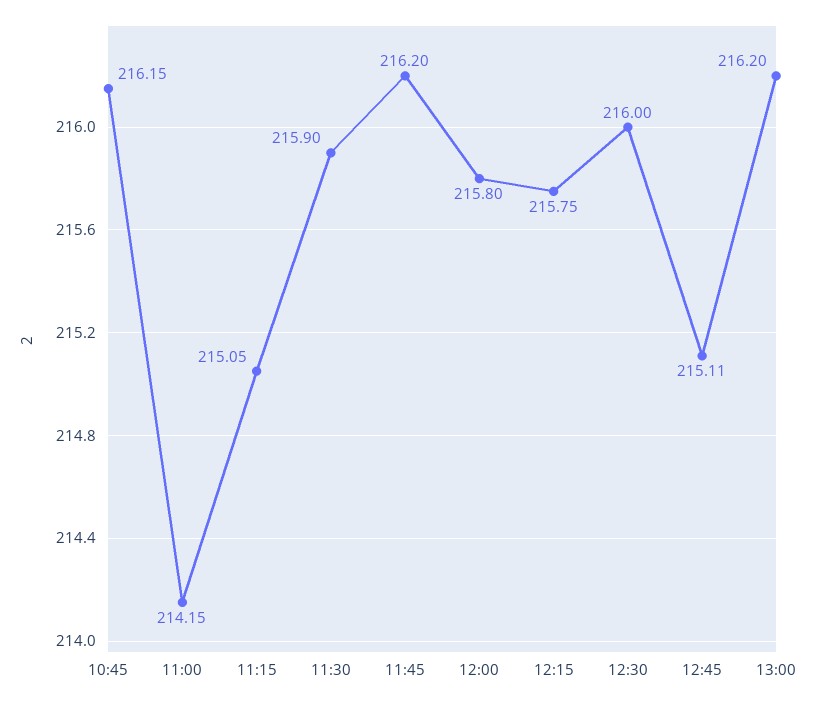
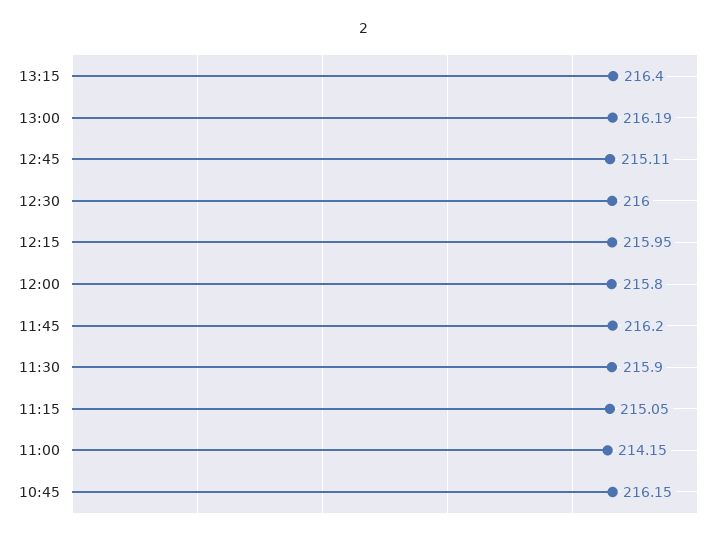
12:15: 215.75 -> 215.95
13:00: 216.2 -> 216.19
13:15: none -> 216.4

